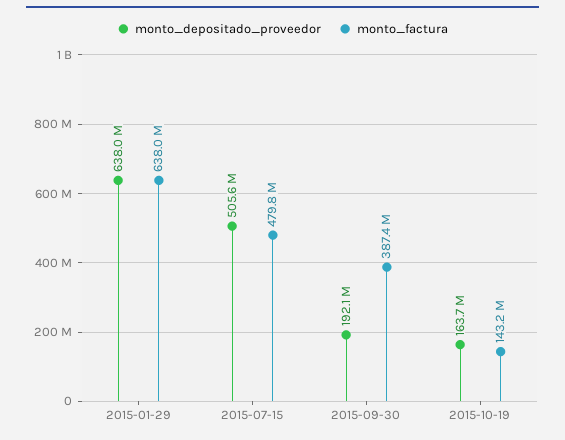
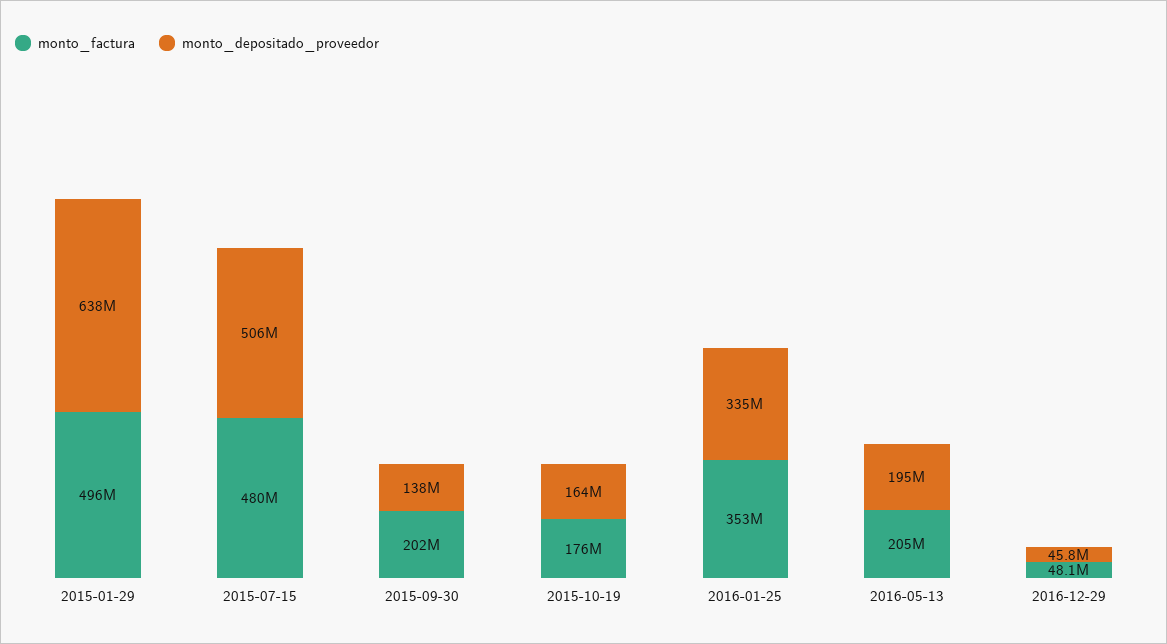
monto_factura, 2015-01-29: 638000000 -> 496000000
monto_depositado_proveedor, 2015-09-30: 192100000 -> 138000000
monto_factura, 2015-09-30: 387400000 -> 202000000
monto_factura, 2015-10-19: 143200000 -> 176000000
monto_factura, 2016-01-25: none -> 353000000
monto_depositado_proveedor, 2016-01-25: none -> 335000000
monto_factura, 2016-05-13: none -> 205000000
monto_depositado_proveedor, 2016-05-13: none -> 195000000
monto_factura, 2016-12-29: none -> 48100000
monto_depositado_proveedor, 2016-12-29: none -> 45800000

